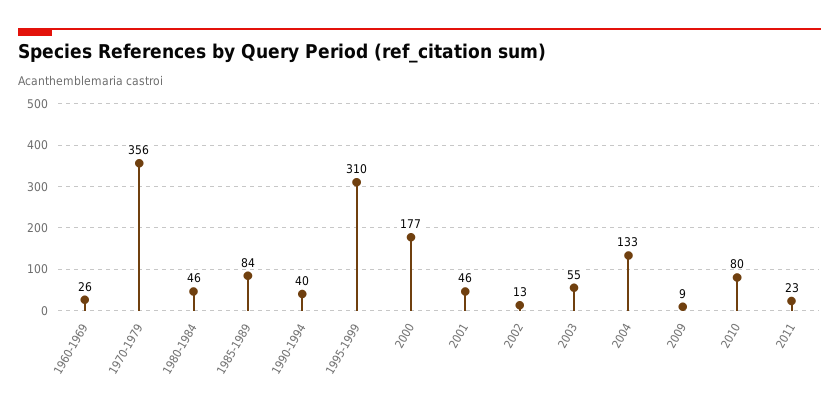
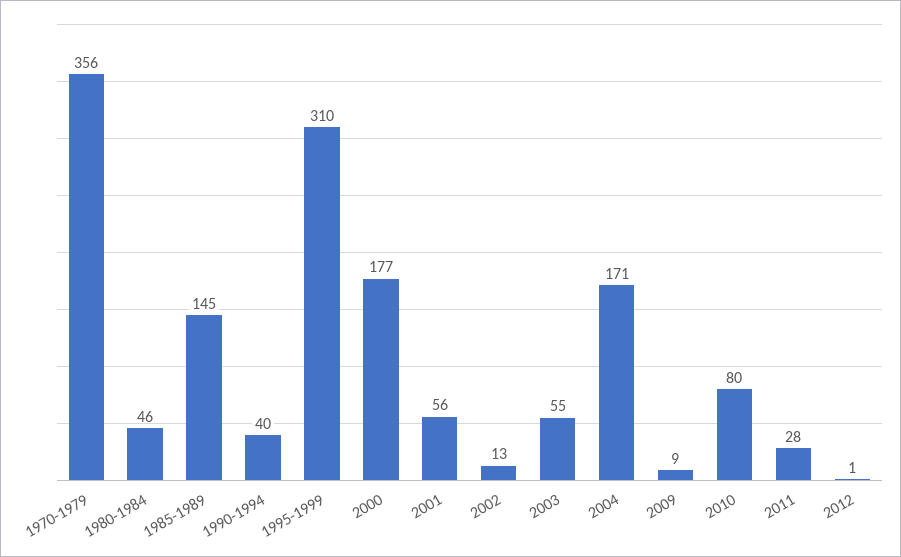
1960-1969: 26 -> none
1985-1989: 84 -> 145
2001: 46 -> 56
2004: 133 -> 171
2011: 23 -> 28
2012: none -> 1

